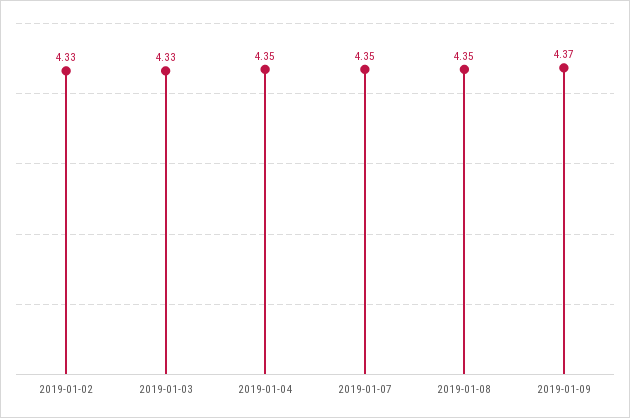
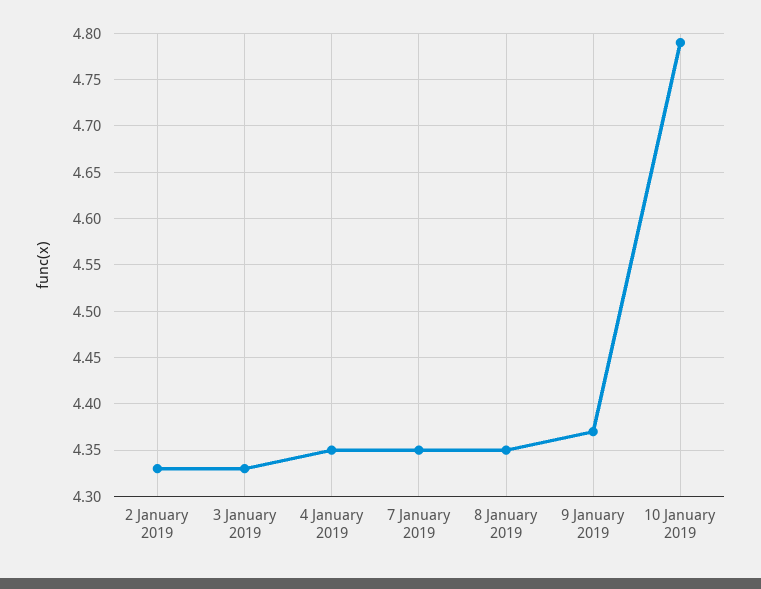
10 January 2019: none -> 4.79

